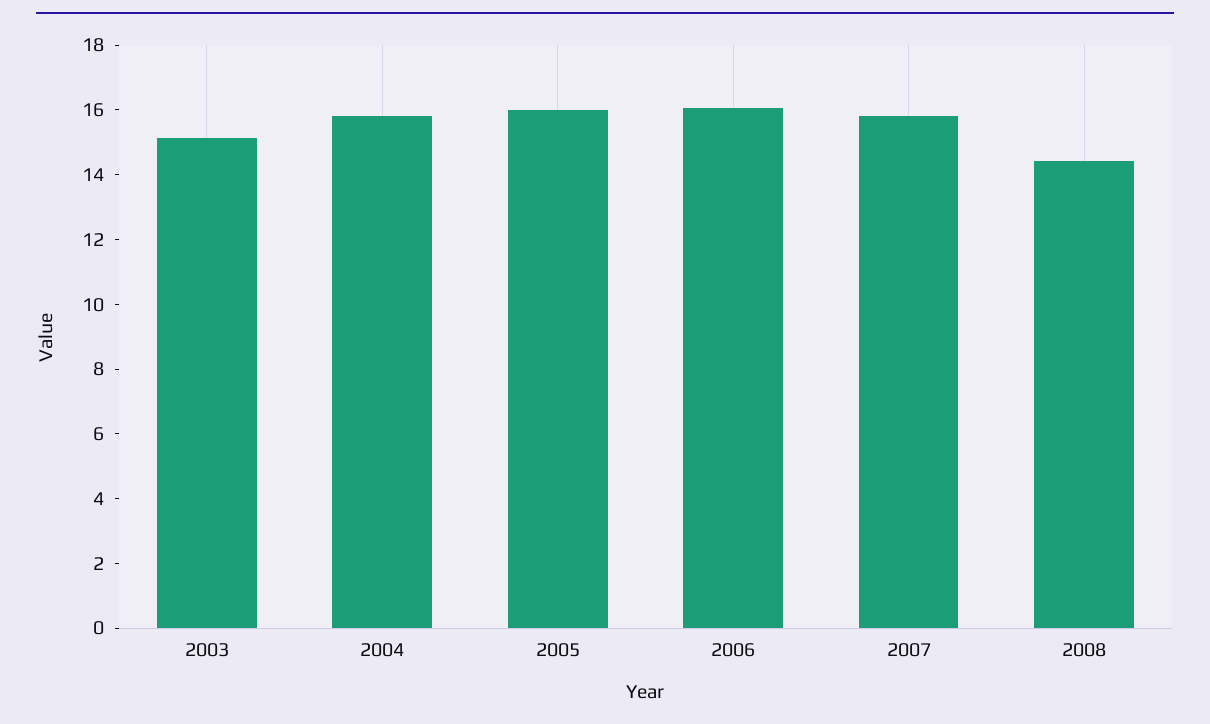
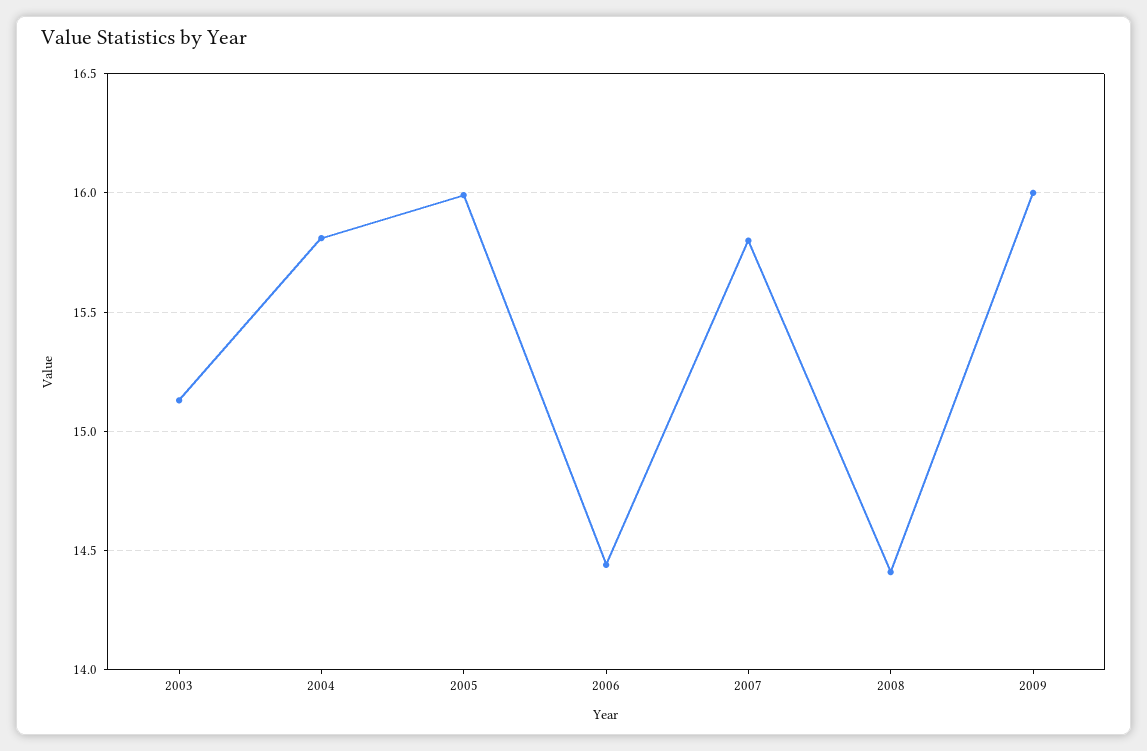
2006: 16 -> 14.45
2009: none -> 16

